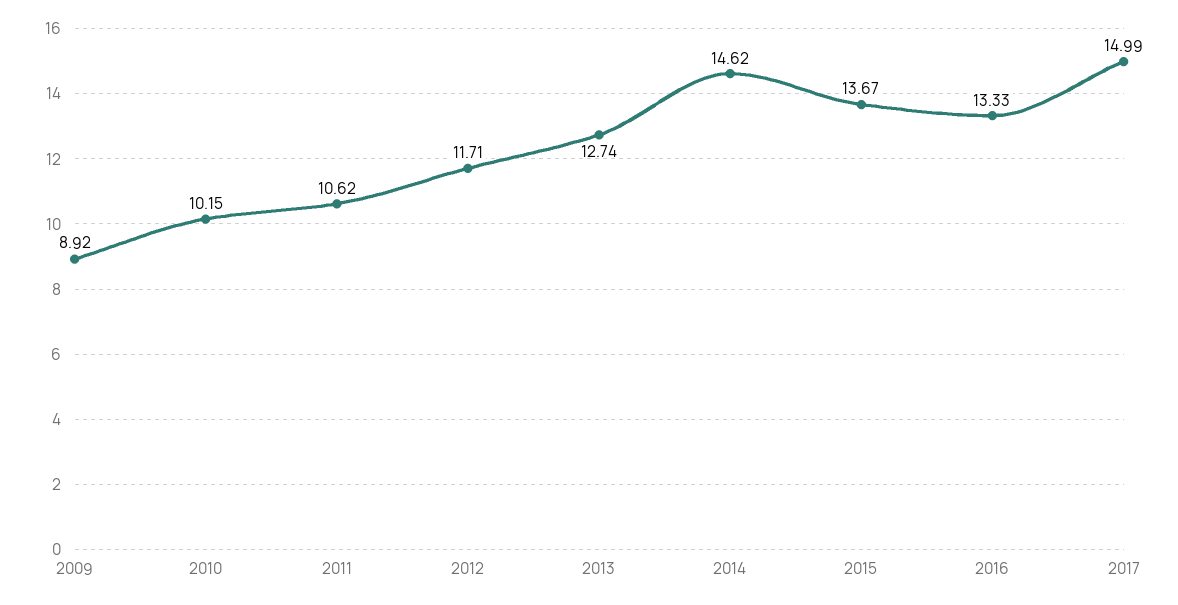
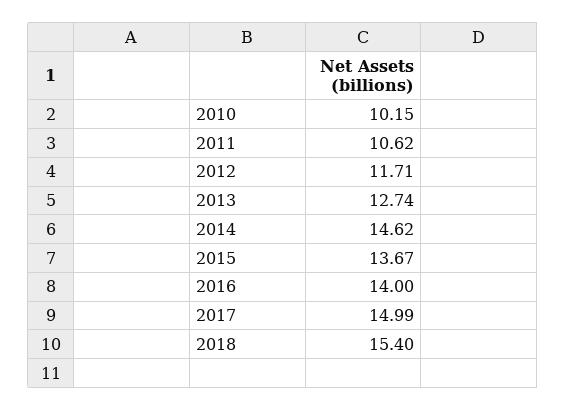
2009: 8.92 -> none
2016: 13.33 -> 14
2018: none -> 15.4

